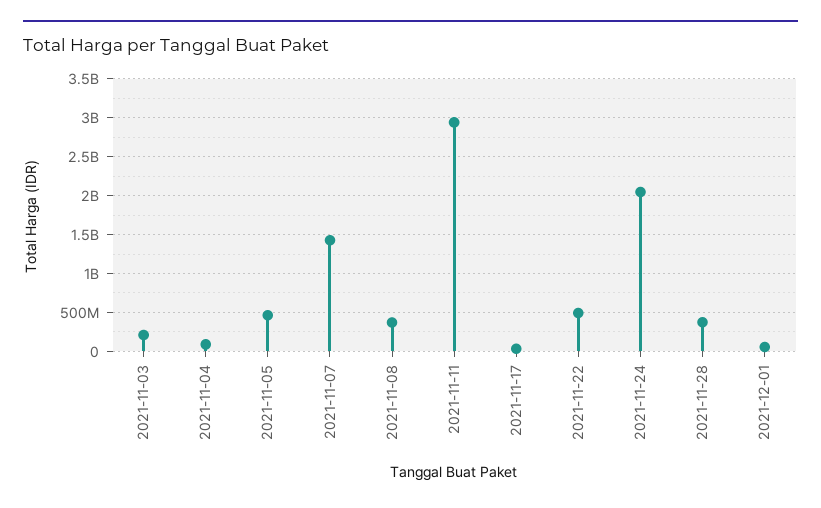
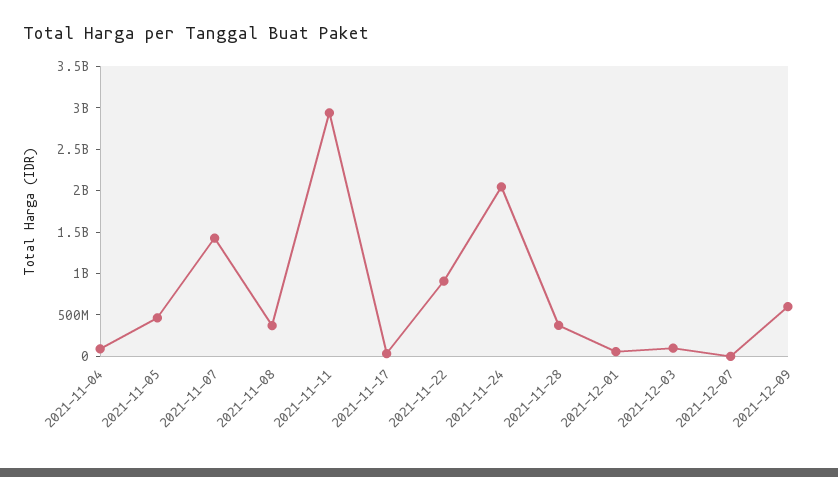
2021-11-03: 200000000 -> none
2021-11-22: 500000000 -> 900000000
2021-12-03: none -> 100000000
2021-12-07: none -> 0
2021-12-09: none -> 600000000

